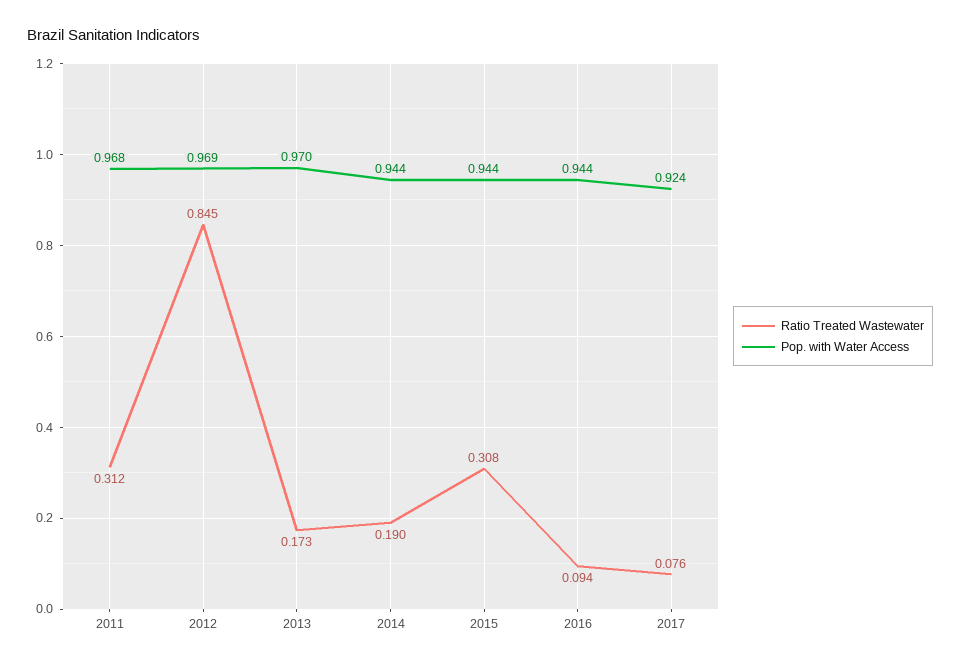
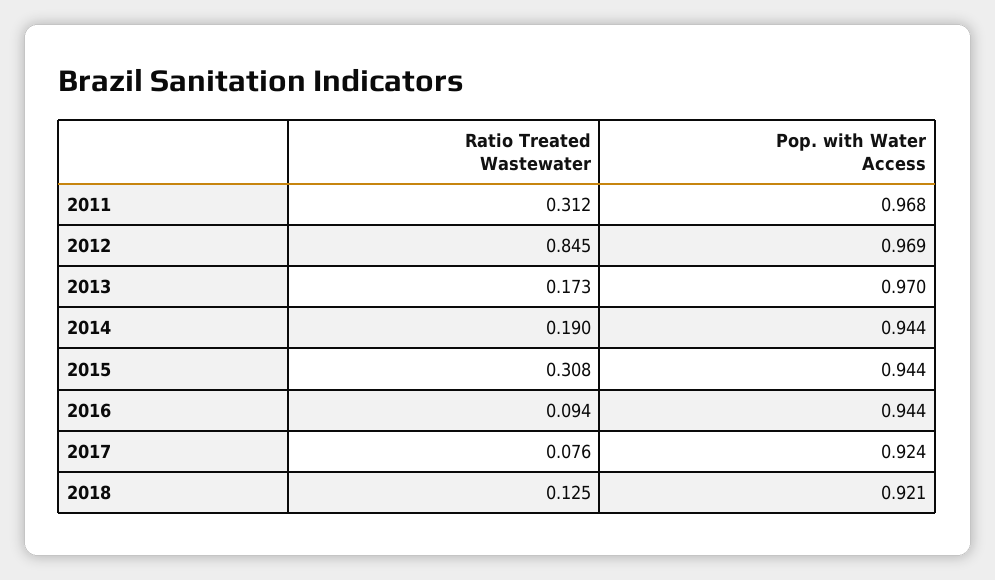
Ratio Treated Wastewater, 2018: none -> 0.125
Pop. with Water Access, 2018: none -> 0.921

